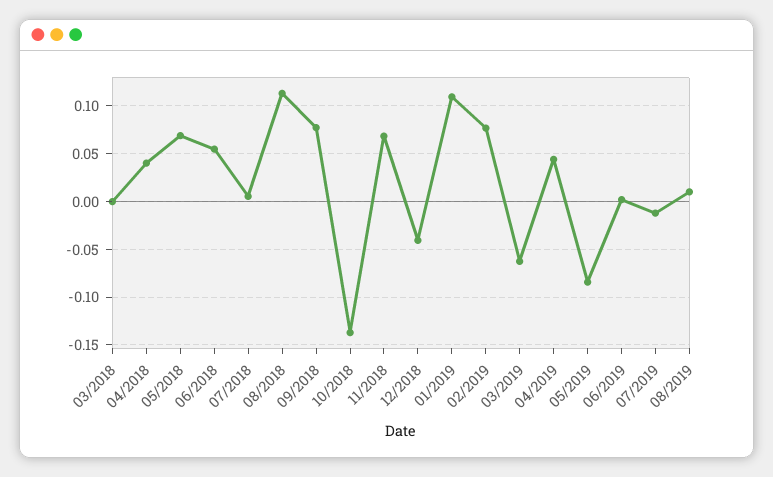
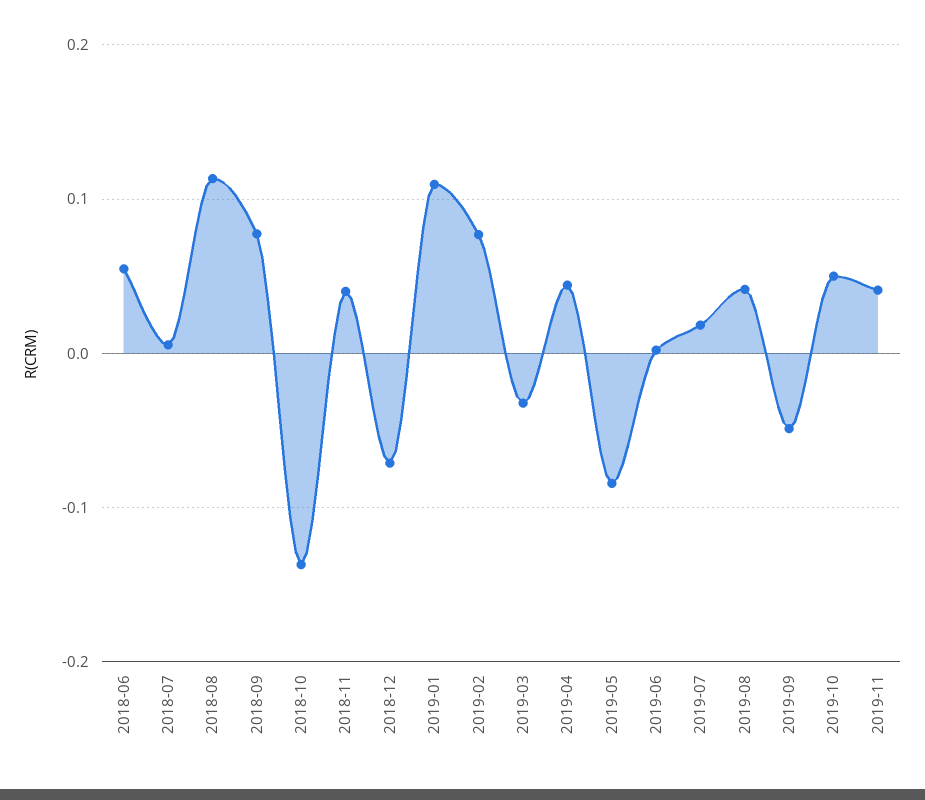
03/2018: 0 -> none
04/2018: 0.04 -> none
05/2018: 0.07 -> none
11/2018: 0.07 -> 0.04
12/2018: -0.04 -> -0.07
03/2019: -0.06 -> -0.03
07/2019: -0.01 -> 0.02
08/2019: 0.01 -> 0.04
2019-09: none -> -0.05
2019-10: none -> 0.05
2019-11: none -> 0.04

